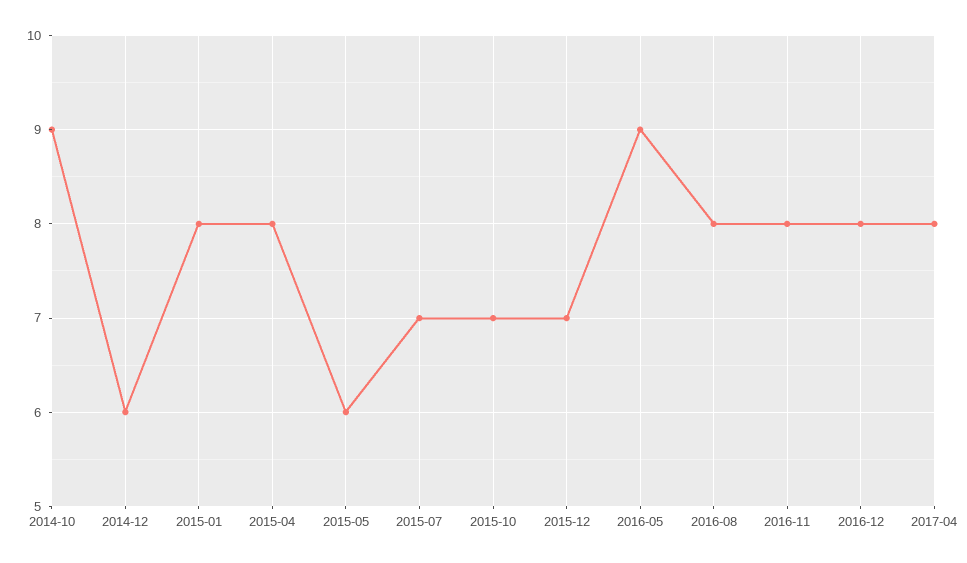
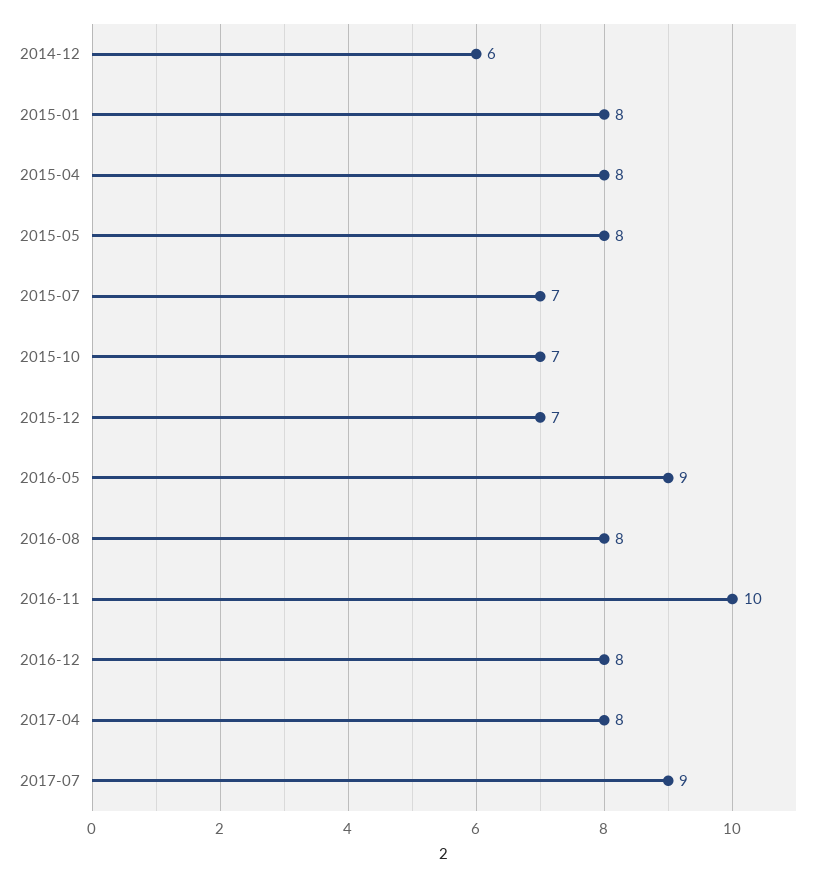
2014-10: 9 -> none
2015-05: 6 -> 8
2016-11: 8 -> 10
2017-07: none -> 9

